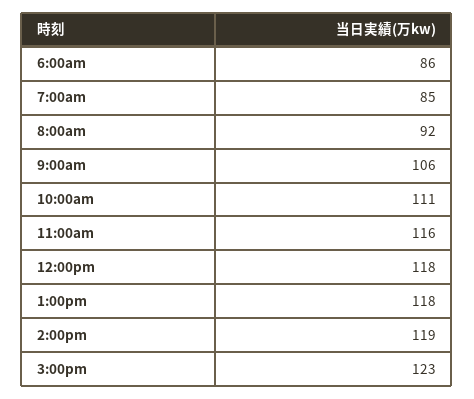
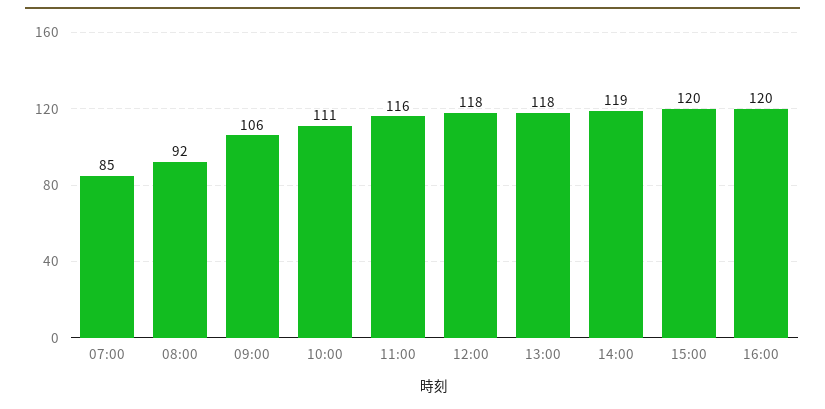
6:00am: 86 -> none
3:00pm: 123 -> 120
16:00: none -> 120

